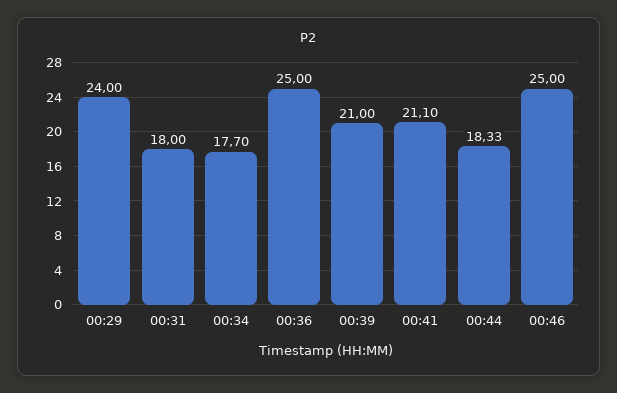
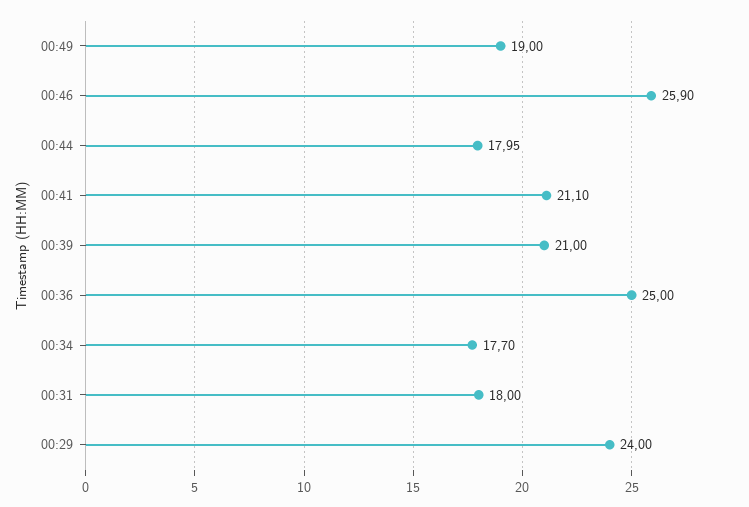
00:44: 18.33 -> 17.95
00:46: 25 -> 25.9
00:49: none -> 19

